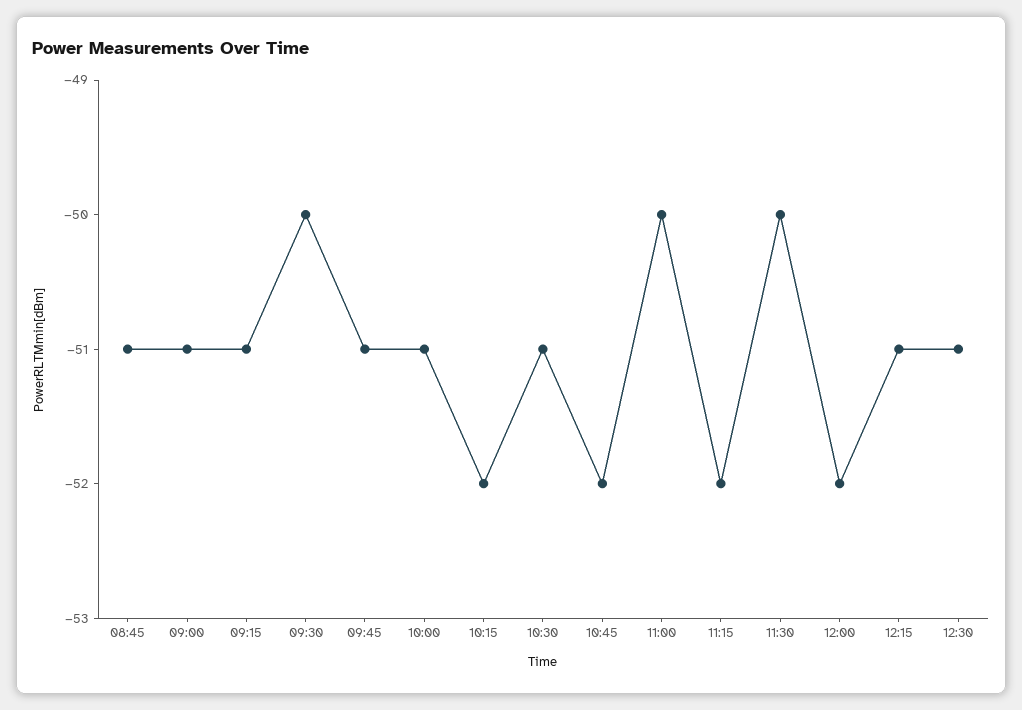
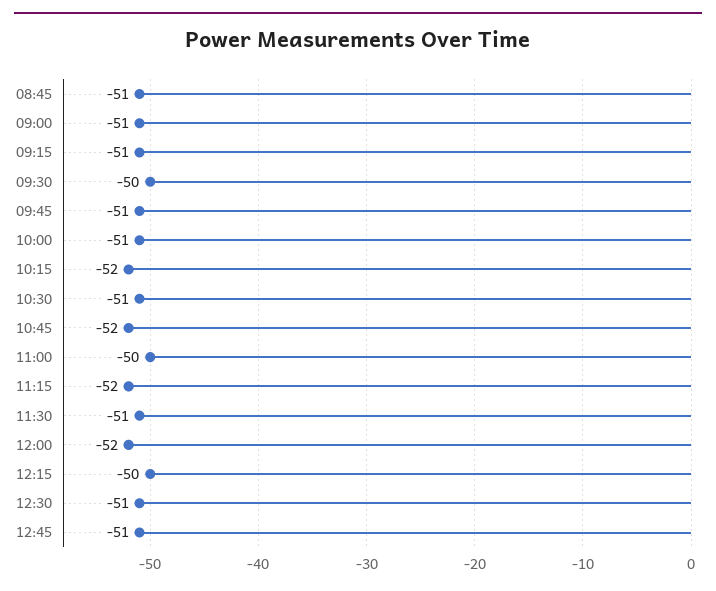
11:30: -50 -> -51
12:15: -51 -> -50
12:45: none -> -51

